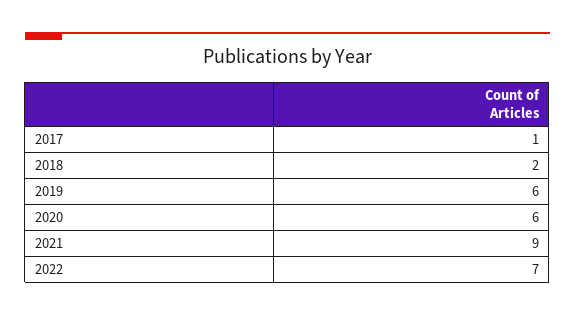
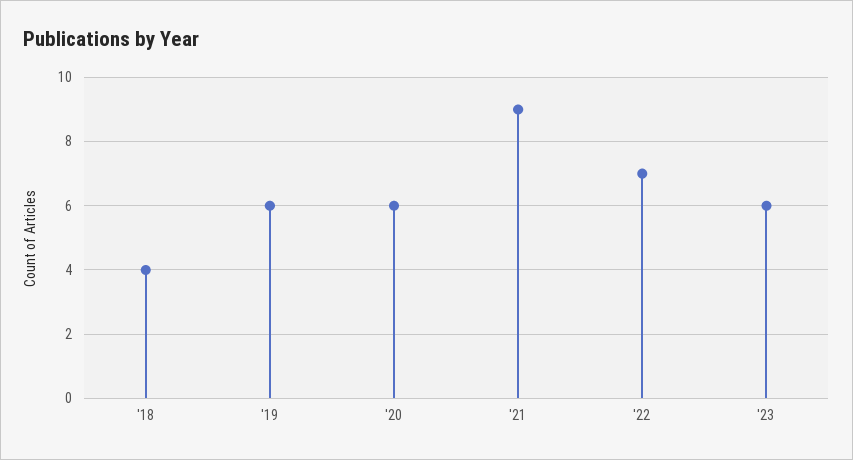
2017: 1 -> none
2018: 2 -> 4
'23: none -> 6

